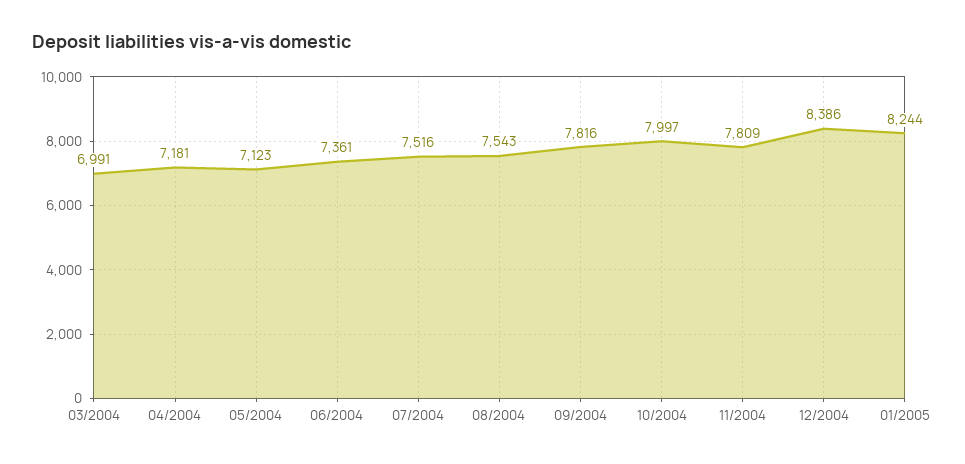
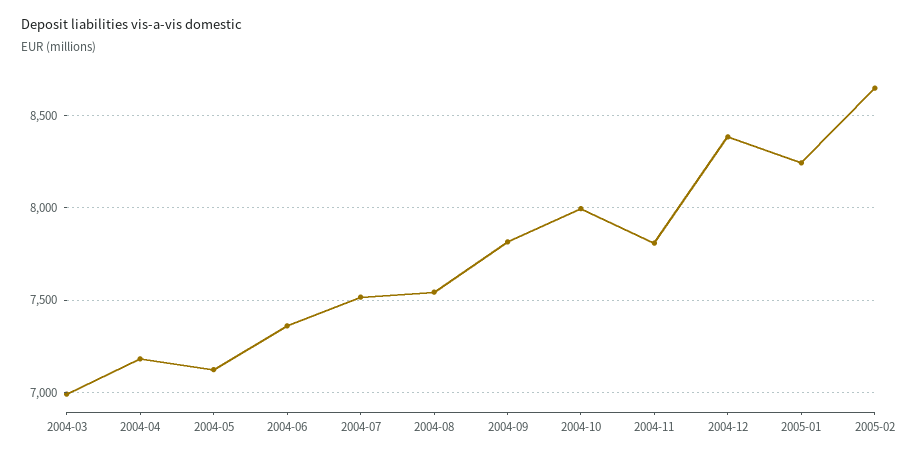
2005-02: none -> 8650

